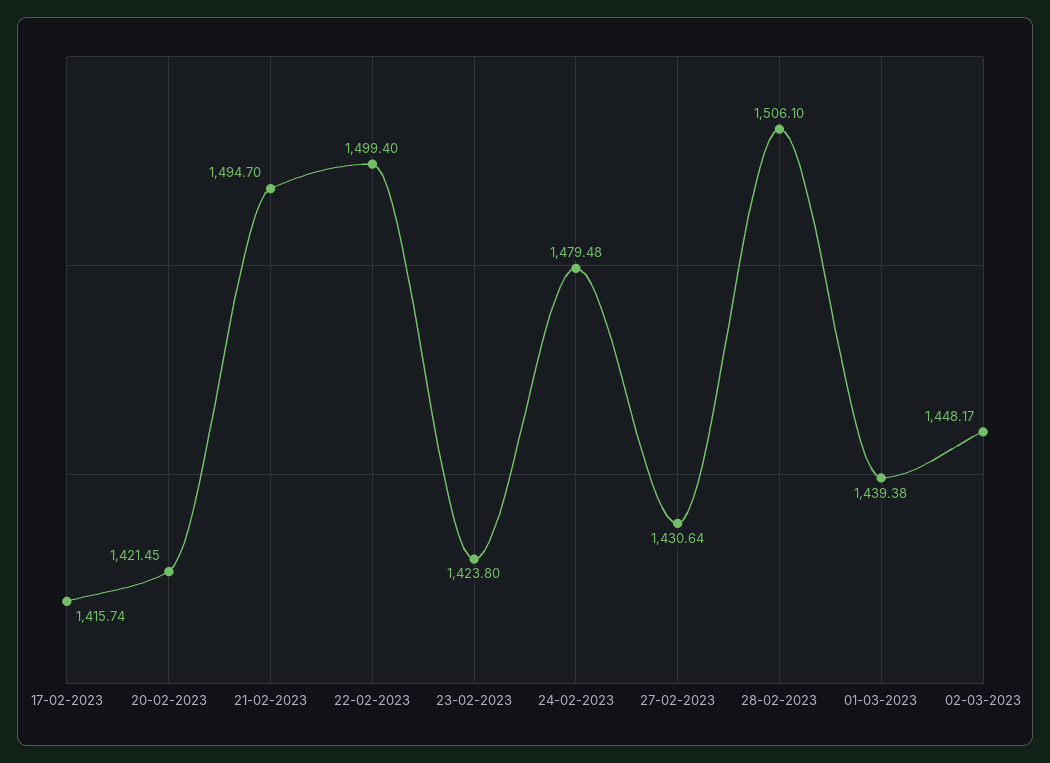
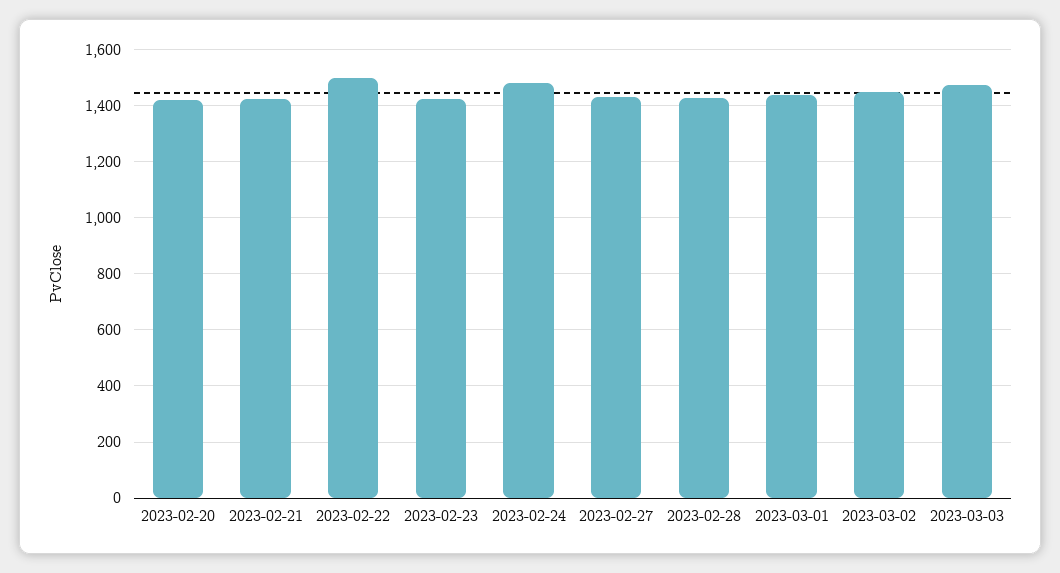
17-02-2023: 1415.74 -> none
21-02-2023: 1494.7 -> 1425
28-02-2023: 1506.1 -> 1425
2023-03-03: none -> 1475

